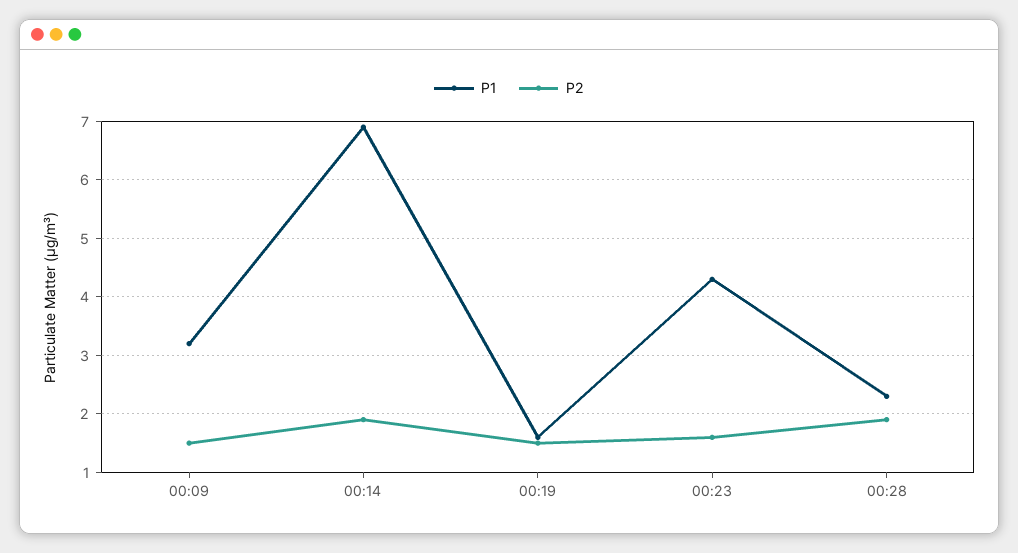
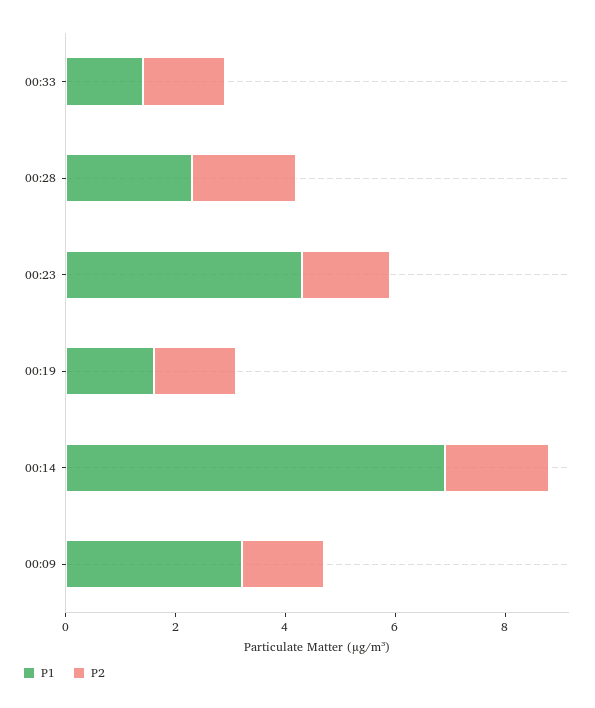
P1, 00:33: none -> 1.5
P2, 00:33: none -> 1.5

